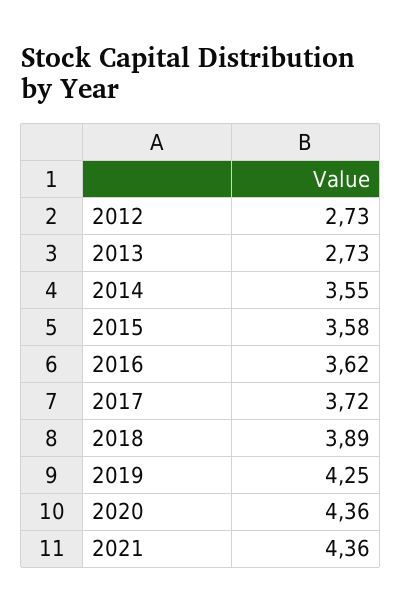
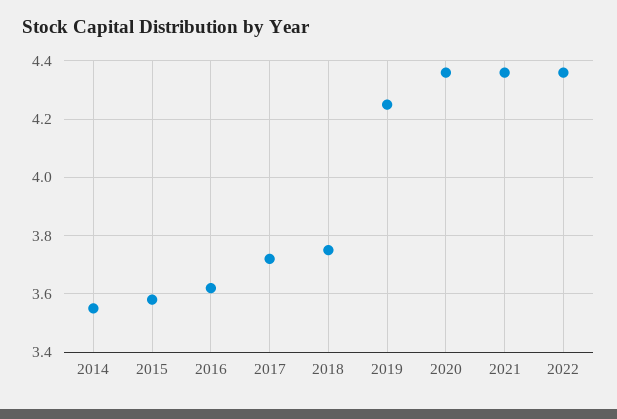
2012: 2.73 -> none
2013: 2.73 -> none
2018: 3.89 -> 3.75
2022: none -> 4.35

